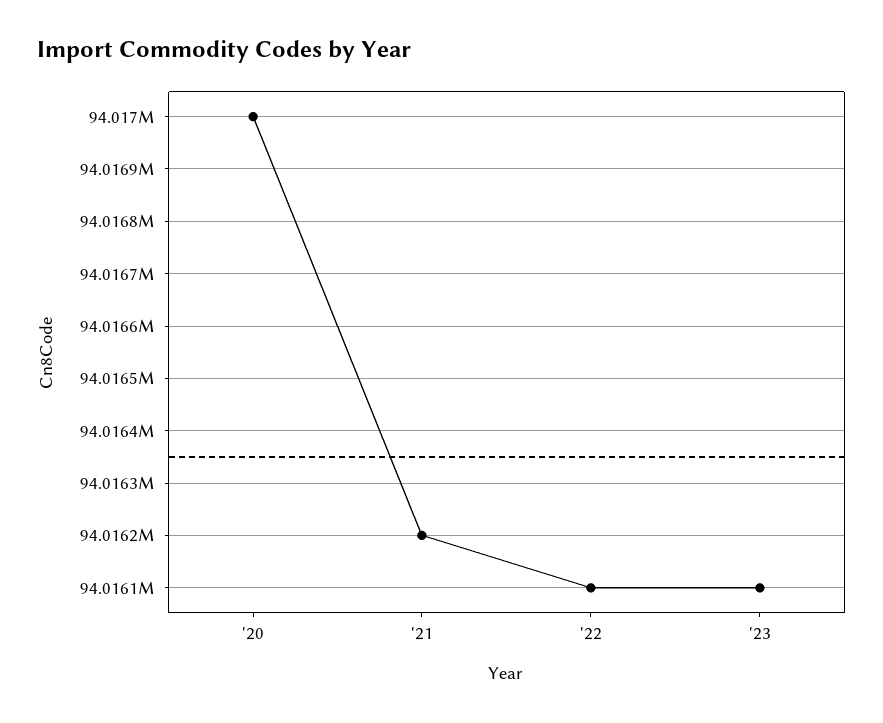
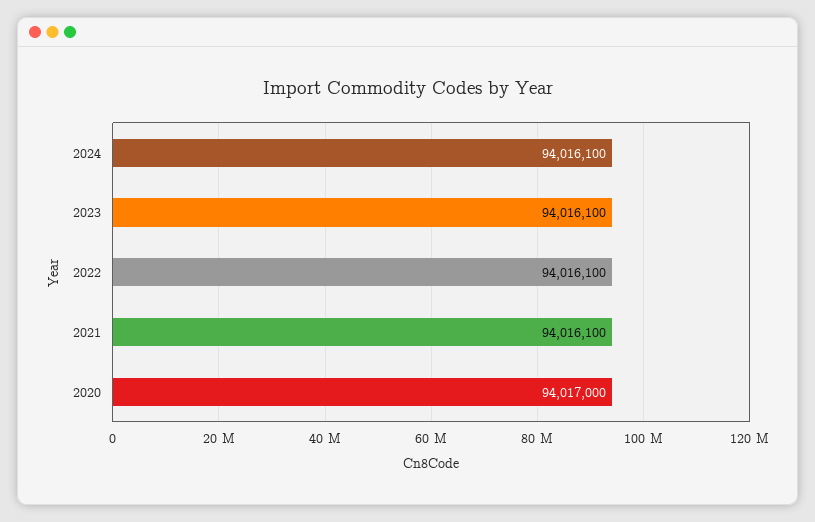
'21: 94016200 -> 94016100
2024: none -> 94016100

